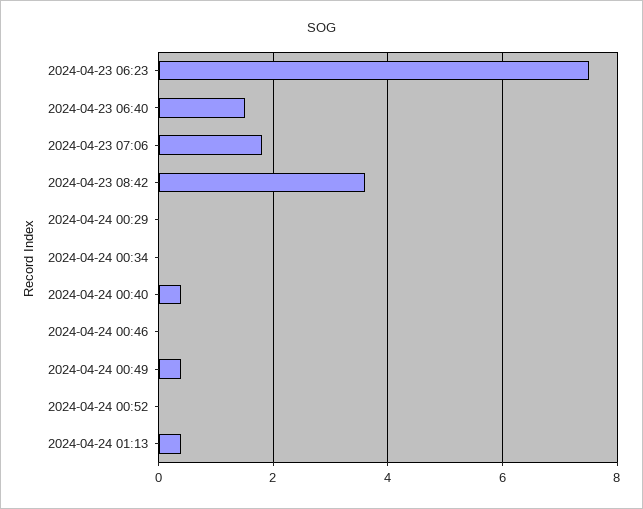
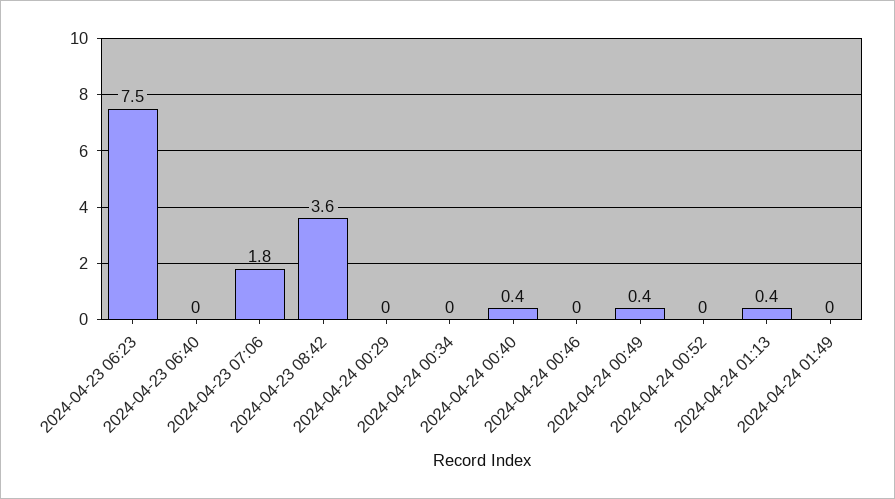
2024-04-23 06:40: 1.5 -> 0
2024-04-24 01:49: none -> 0

